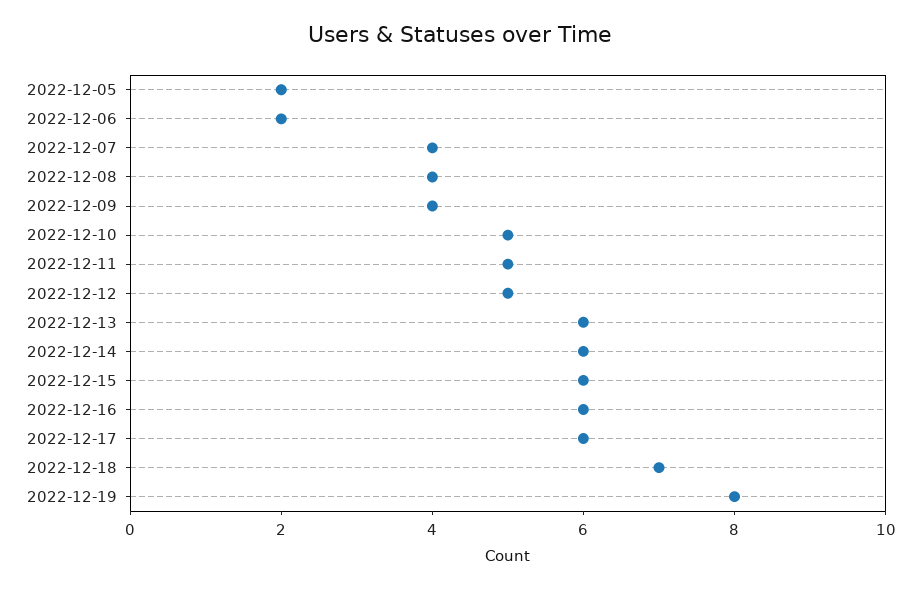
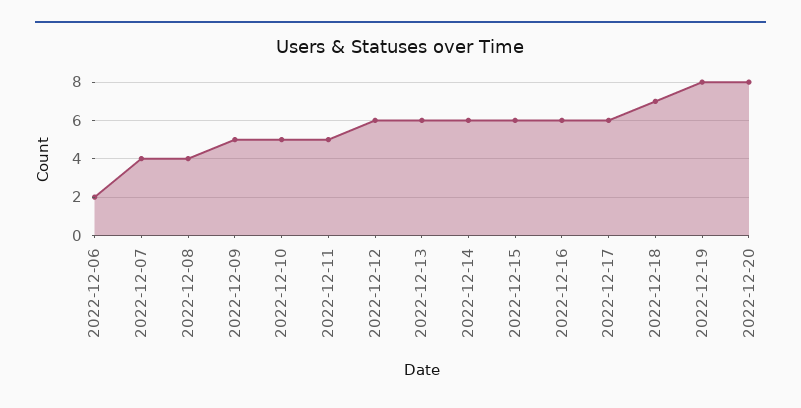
2022-12-05: 2 -> none
2022-12-09: 4 -> 5
2022-12-12: 5 -> 6
2022-12-20: none -> 8

